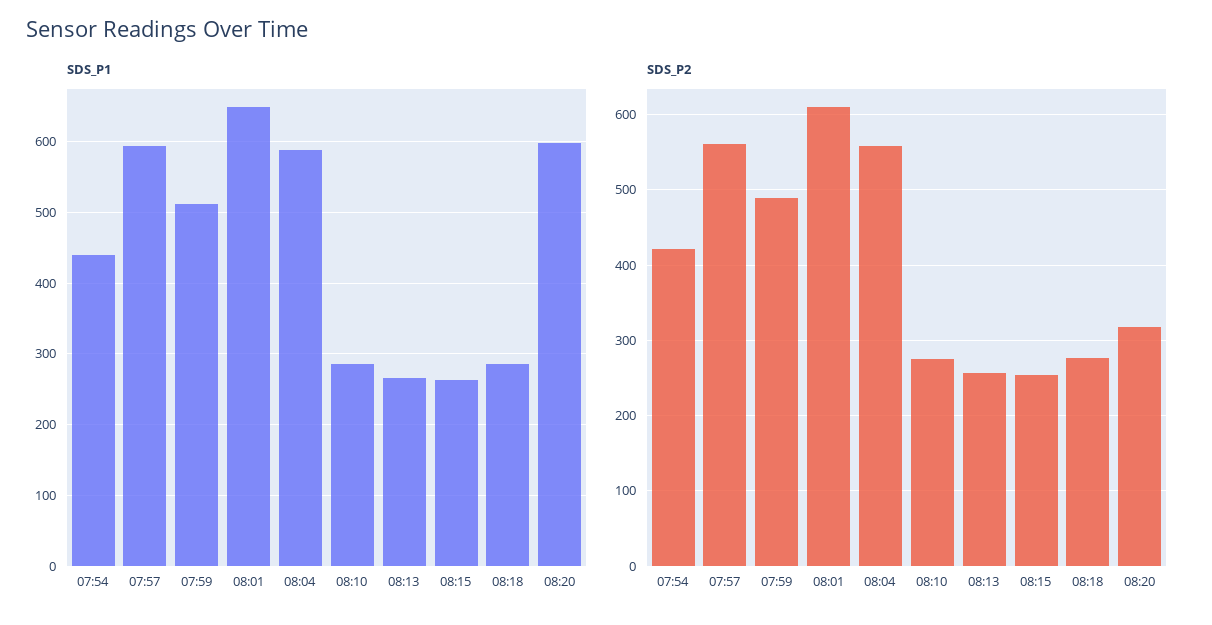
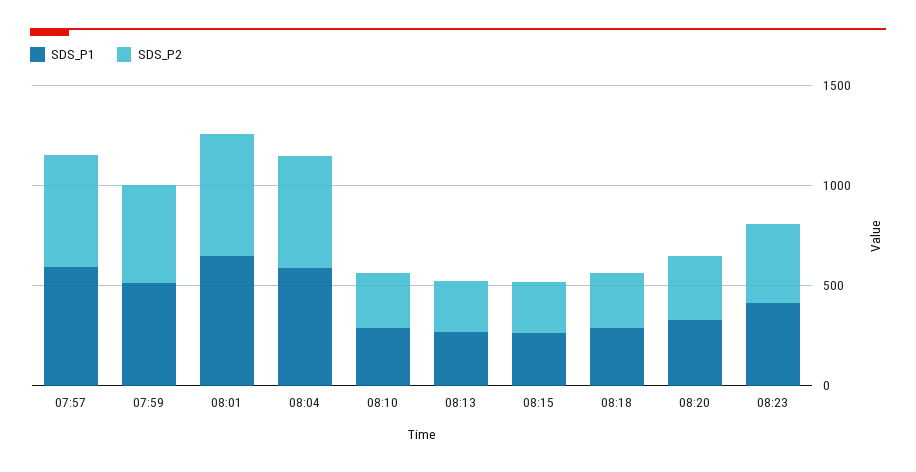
SDS_P1, 07:54: 440 -> none
SDS_P1, 08:20: 600 -> 300
SDS_P2, 07:54: 420 -> none
SDS_P1, 08:23: none -> 400
SDS_P2, 08:23: none -> 400

